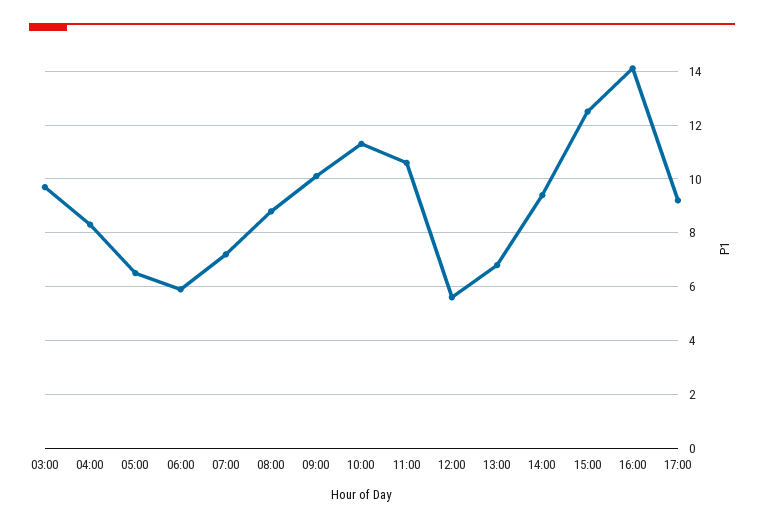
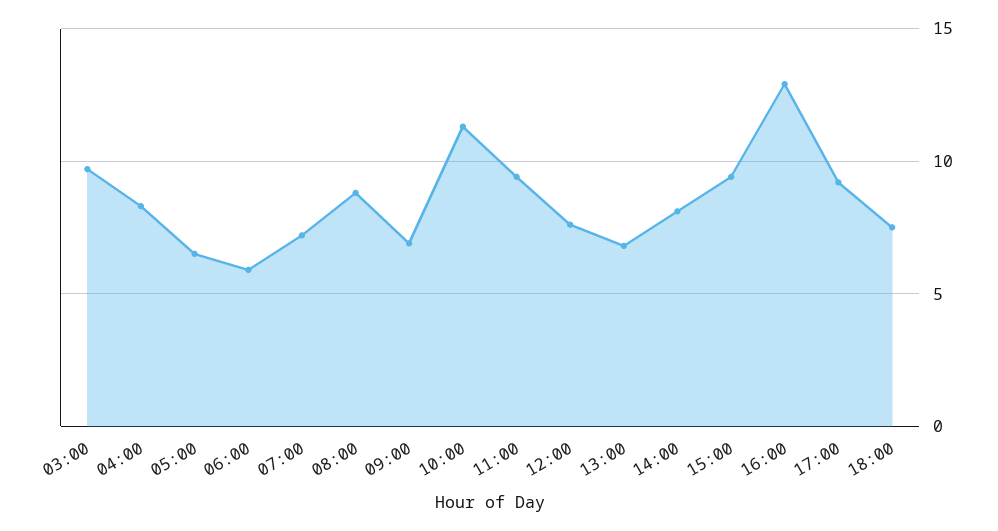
09:00: 10 -> 7
11:00: 10.5 -> 9.5
12:00: 5.5 -> 7.5
14:00: 9.5 -> 8
15:00: 12.5 -> 9.5
16:00: 14 -> 13
18:00: none -> 7.5

